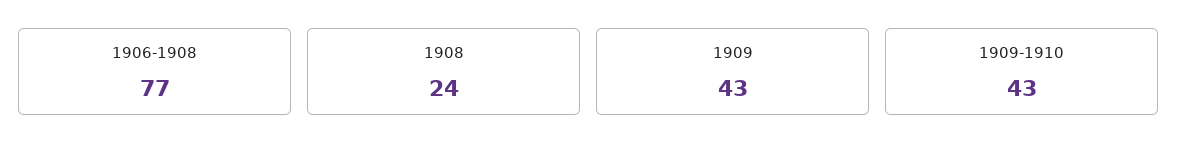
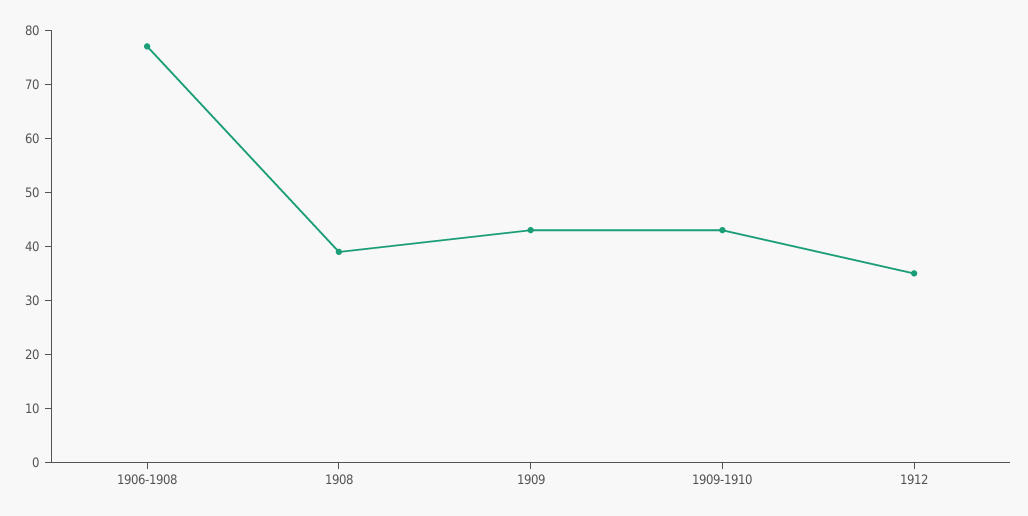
1908: 24 -> 40
1912: none -> 35

